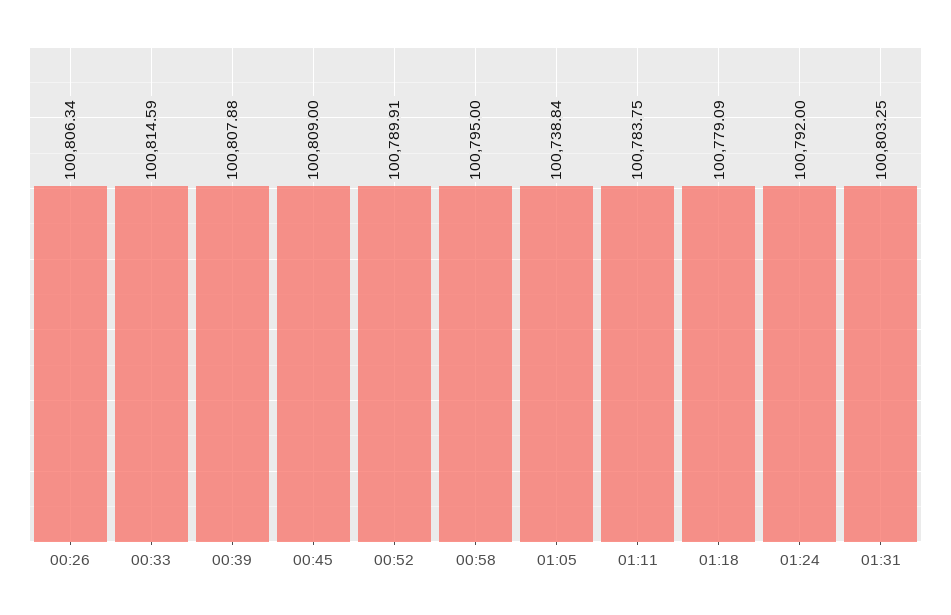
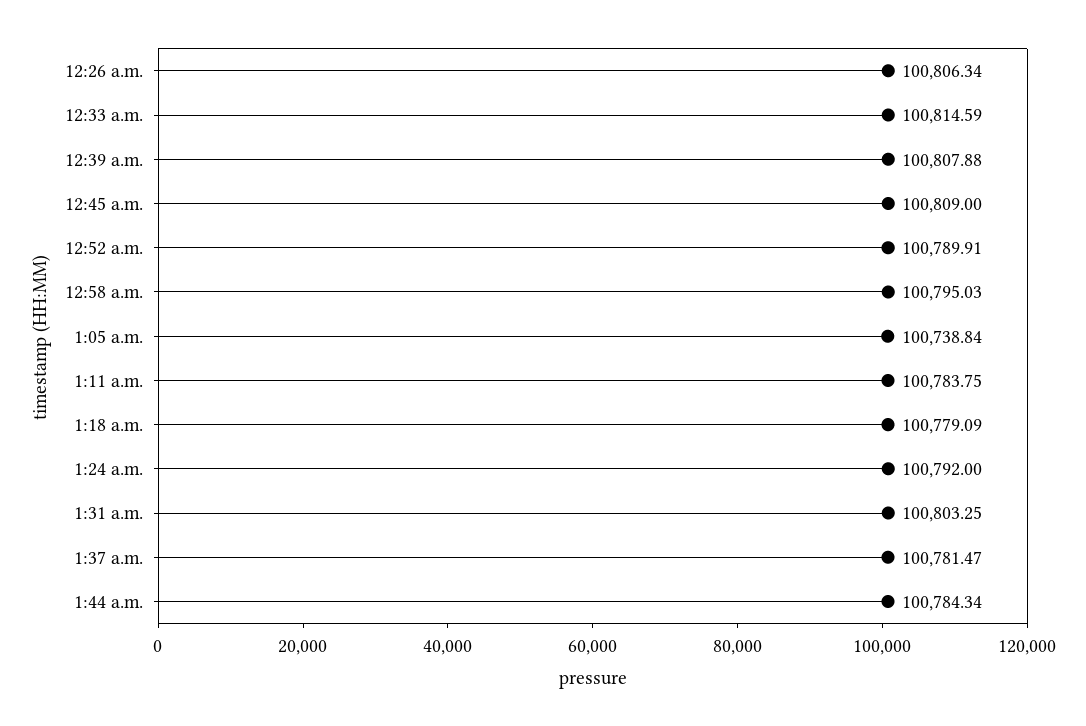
00:58: 100795 -> 100795.03
1:37 a.m.: none -> 100781.47
1:44 a.m.: none -> 100784.34

